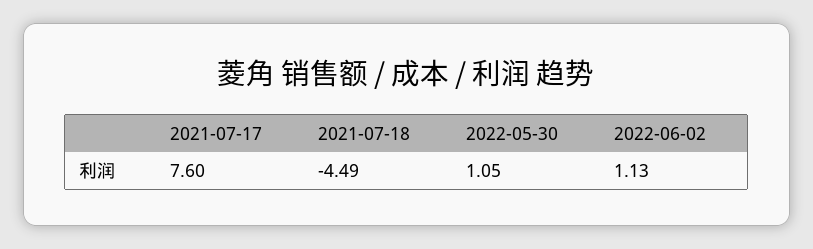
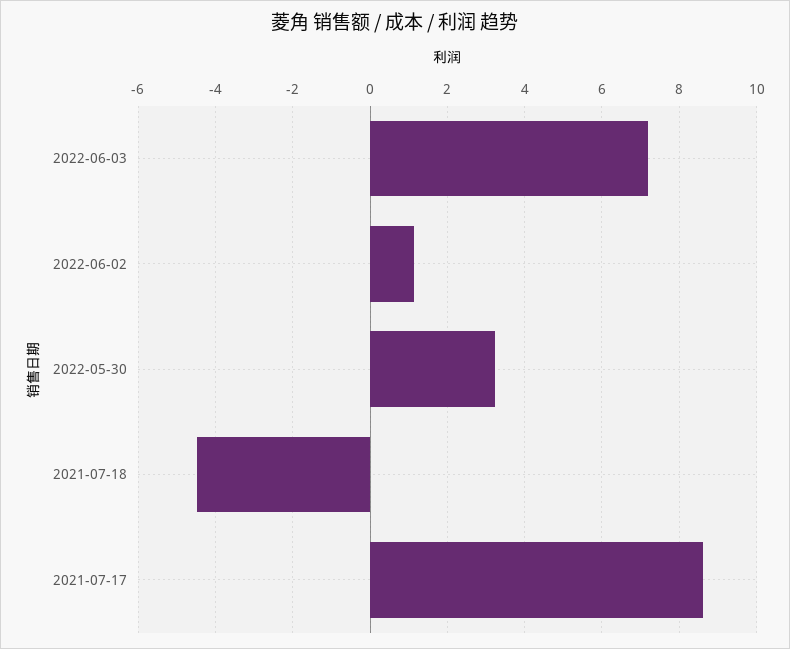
2021-07-17: 7.6 -> 8.6
2022-05-30: 1.05 -> 3.2
2022-06-03: none -> 7.2

